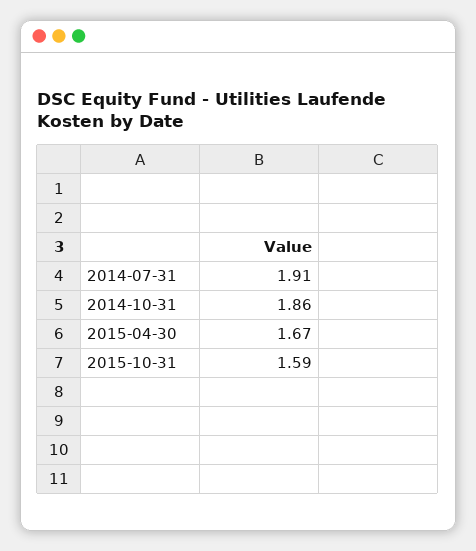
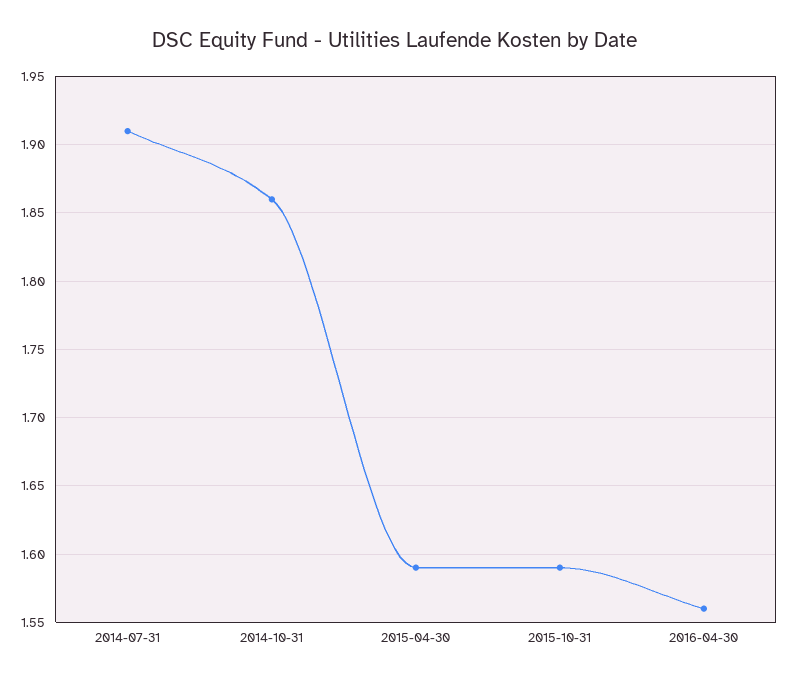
2015-04-30: 1.67 -> 1.59
2016-04-30: none -> 1.56

